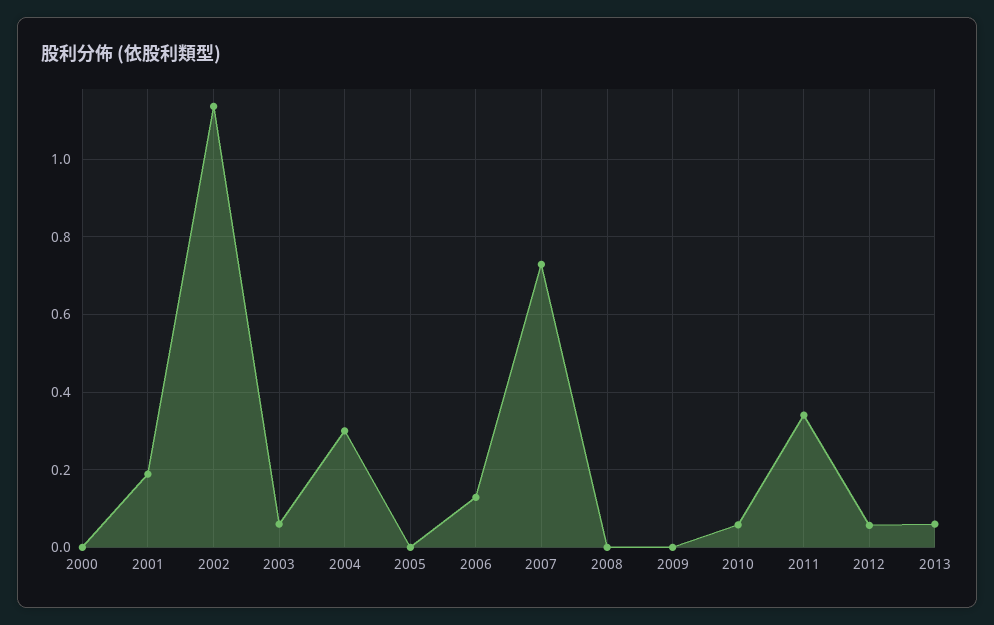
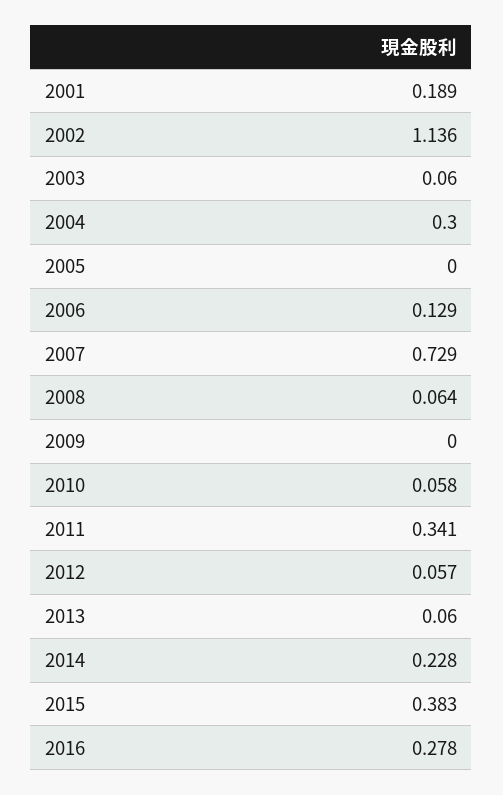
2000: 0 -> none
2008: 0 -> 0.064
2014: none -> 0.228
2015: none -> 0.383
2016: none -> 0.278

